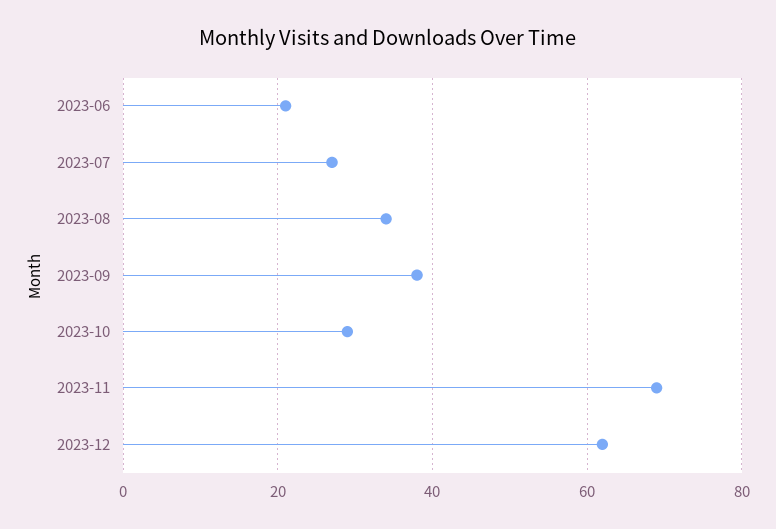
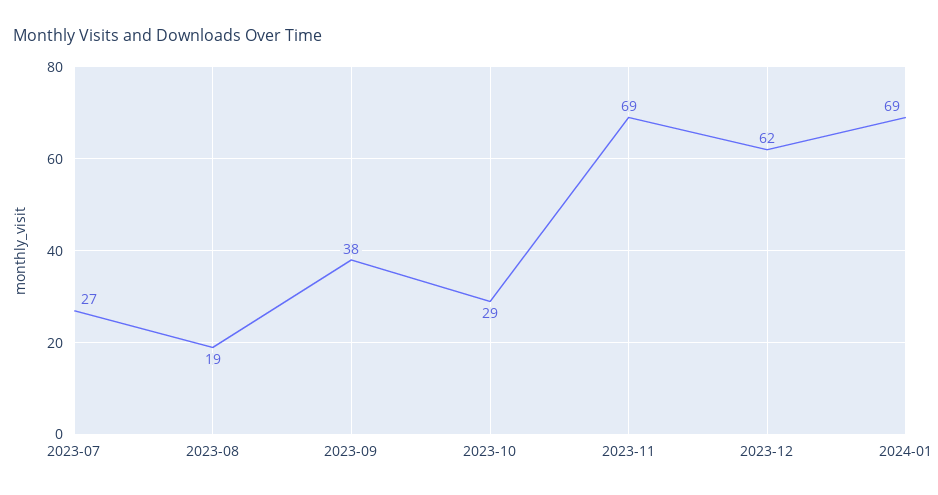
2023-06: 20 -> none
2023-08: 35 -> 19
2024-01: none -> 69

